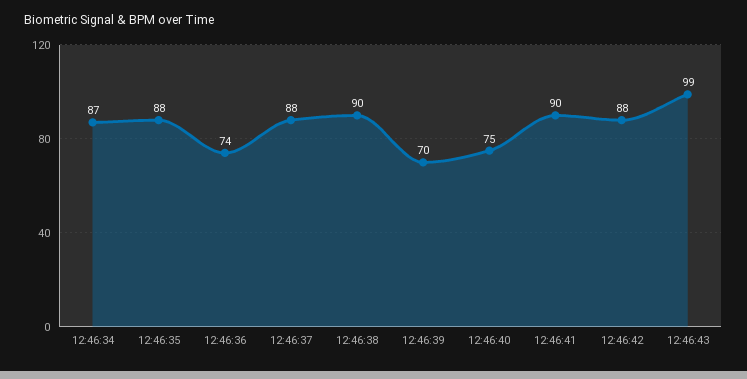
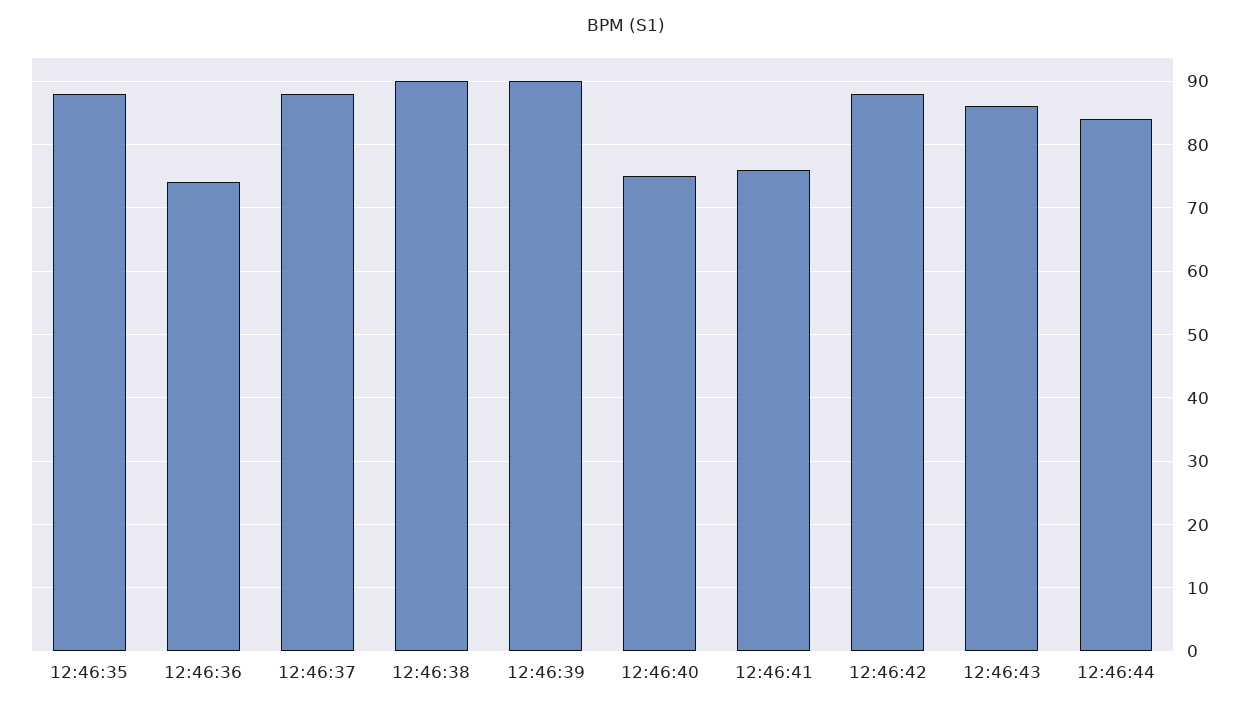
12:46:34: 87 -> none
12:46:39: 70 -> 90
12:46:41: 90 -> 76
12:46:43: 99 -> 86
12:46:44: none -> 84

